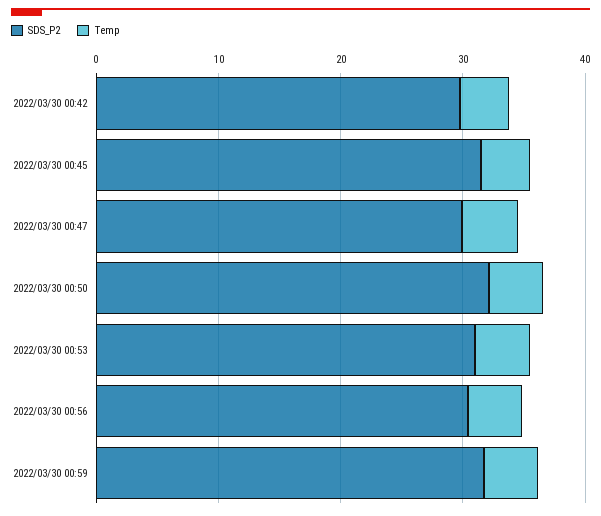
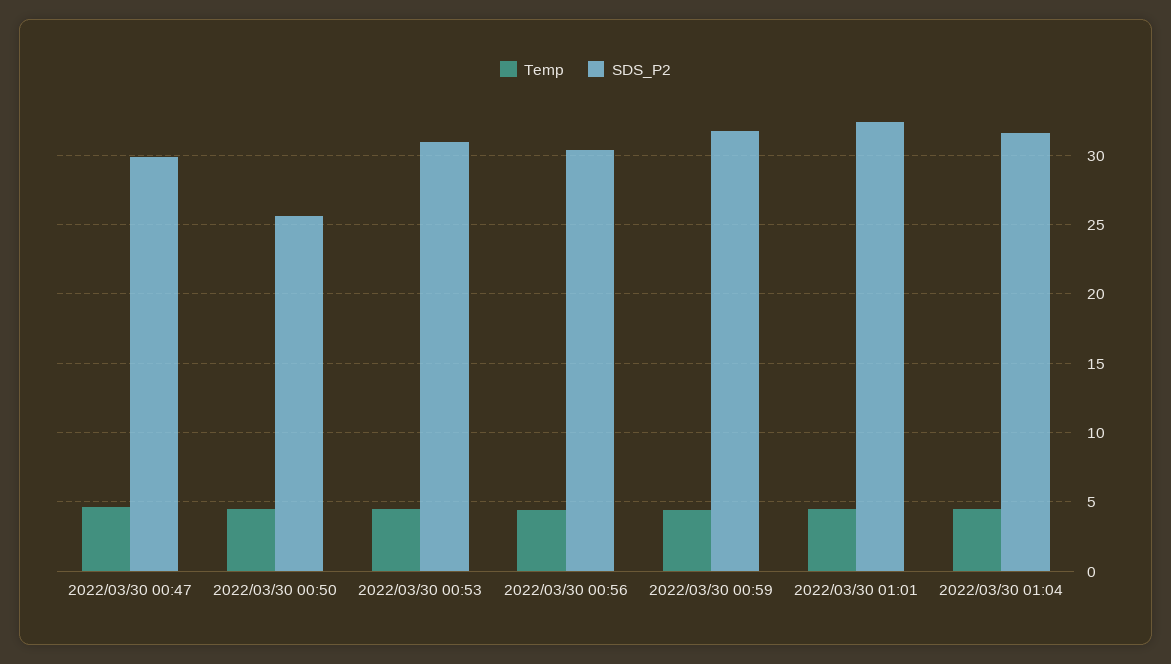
SDS_P2, 2022/03/30 00:42: 30 -> none
Temp, 2022/03/30 00:42: 4 -> none
SDS_P2, 2022/03/30 00:45: 32 -> none
Temp, 2022/03/30 00:45: 4 -> none
SDS_P2, 2022/03/30 00:50: 32 -> 25.5
Temp, 2022/03/30 01:01: none -> 4.5
SDS_P2, 2022/03/30 01:01: none -> 32.5
Temp, 2022/03/30 01:04: none -> 4.5
SDS_P2, 2022/03/30 01:04: none -> 31.5

